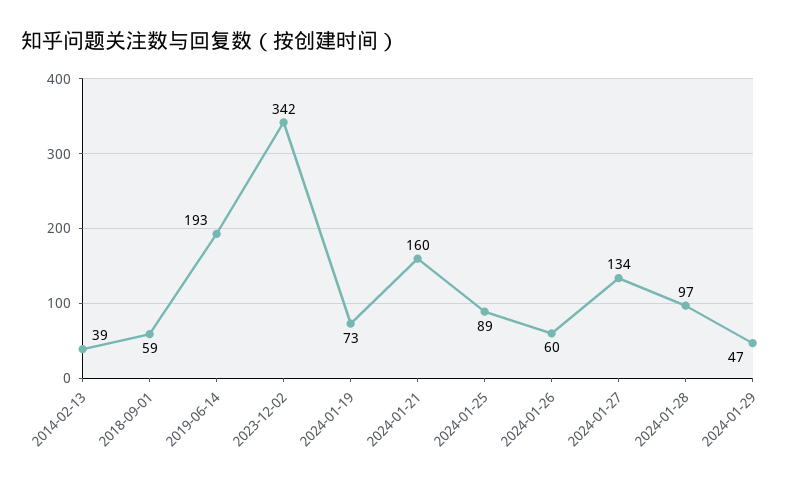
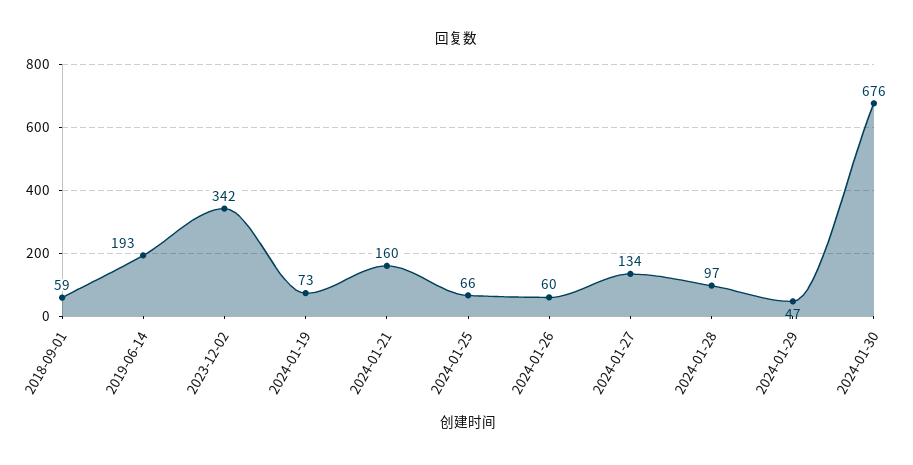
2014-02-13: 39 -> none
2024-01-25: 89 -> 66
2024-01-30: none -> 676

